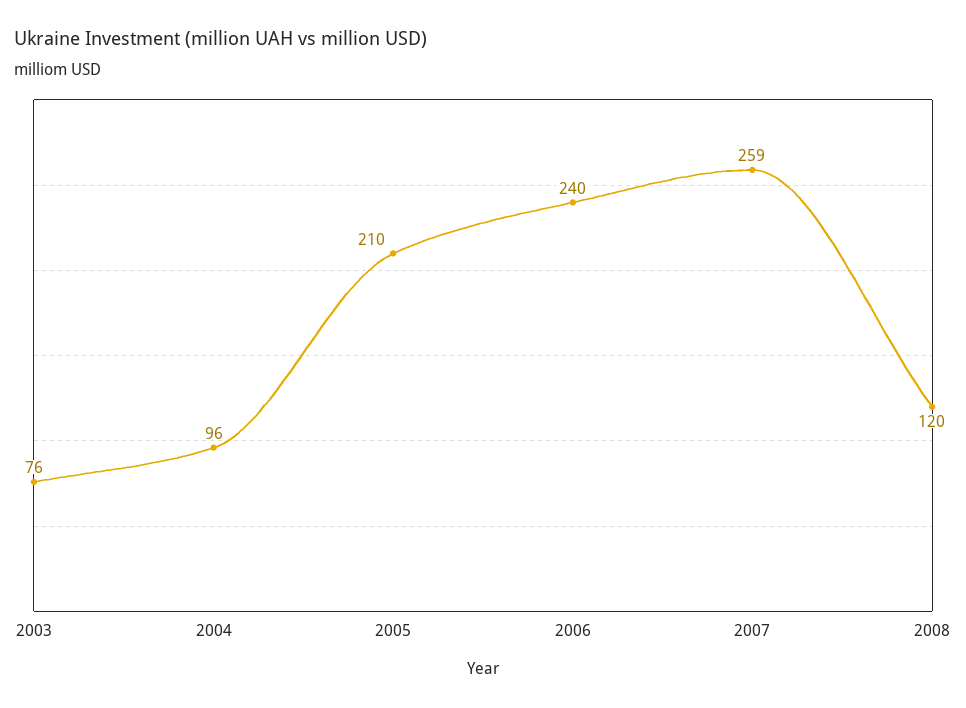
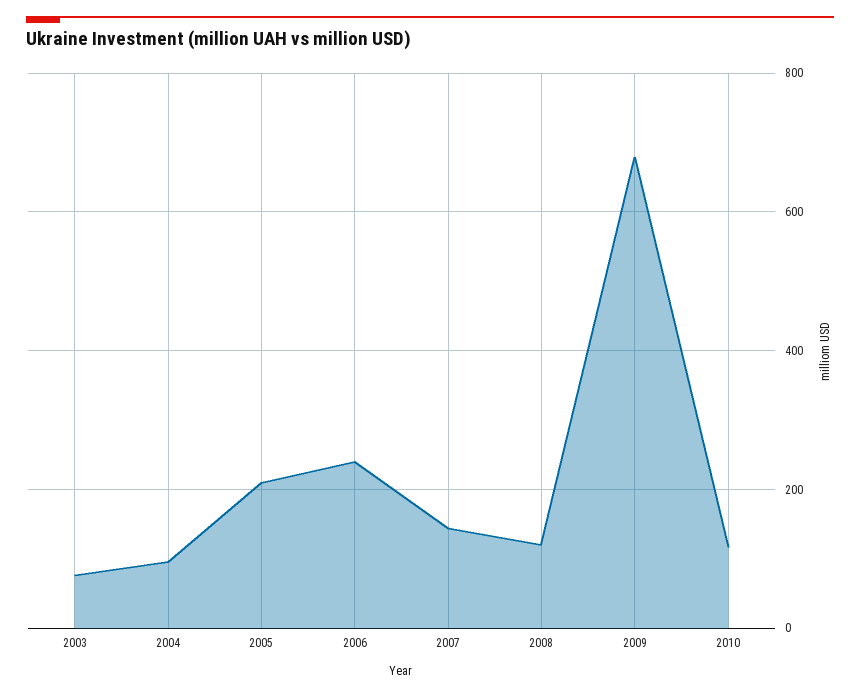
2007: 259 -> 140
2009: none -> 680
2010: none -> 120

